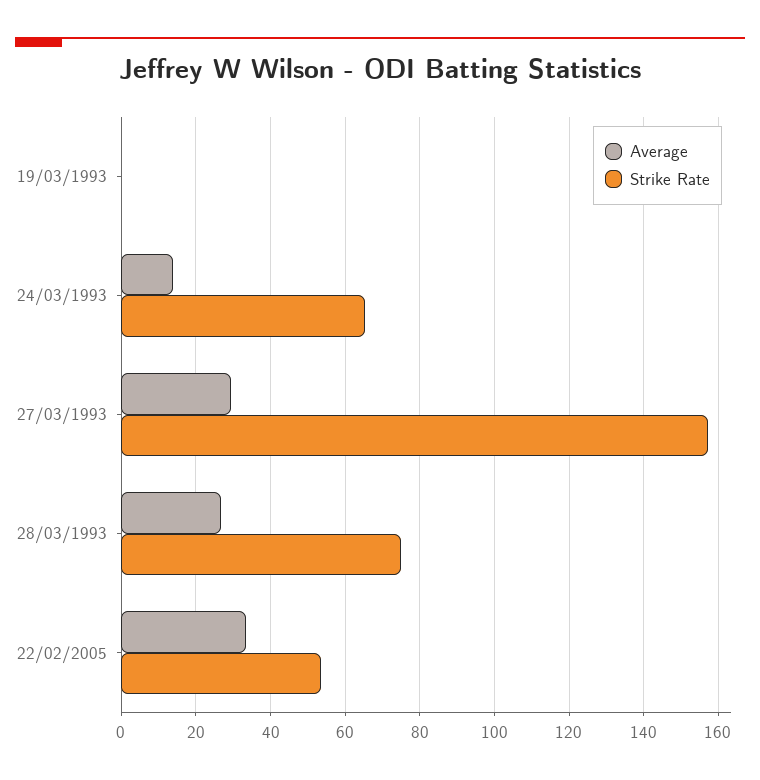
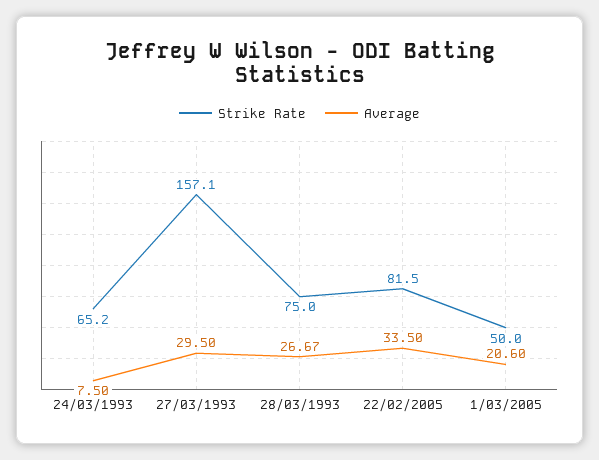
Average, 19/03/1993: 0 -> none
Strike Rate, 19/03/1993: 0 -> none
Average, 24/03/1993: 14 -> 7.5
Strike Rate, 22/02/2005: 54 -> 81.5
Strike Rate, 1/03/2005: none -> 50
Average, 1/03/2005: none -> 20.6

